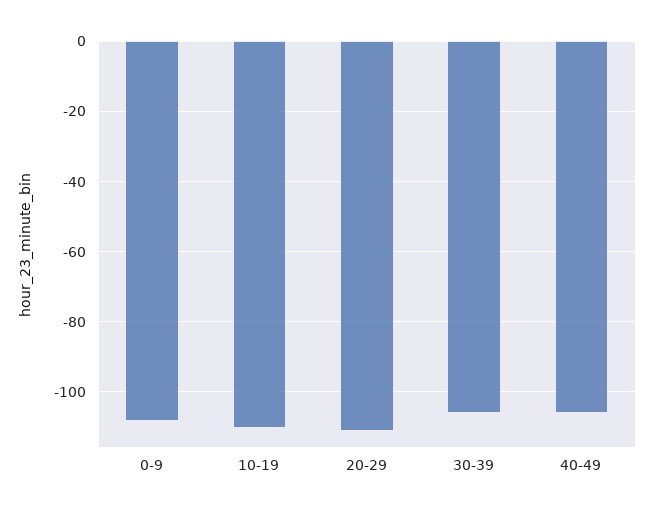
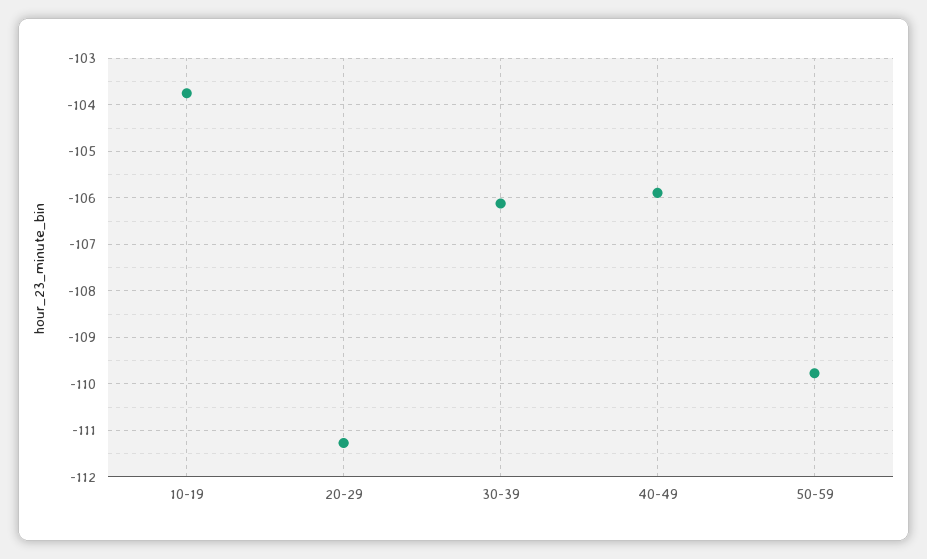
0-9: -108 -> none
10-19: -110 -> -103.8
50-59: none -> -109.8

